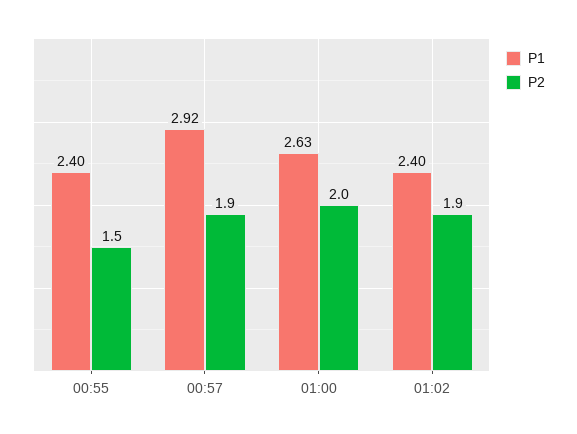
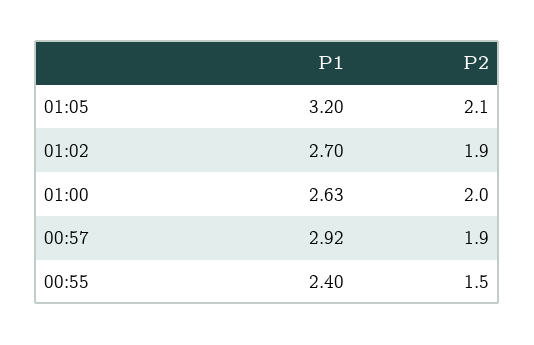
P1, 01:02: 2.4 -> 2.7
P1, 01:05: none -> 3.2
P2, 01:05: none -> 2.1

